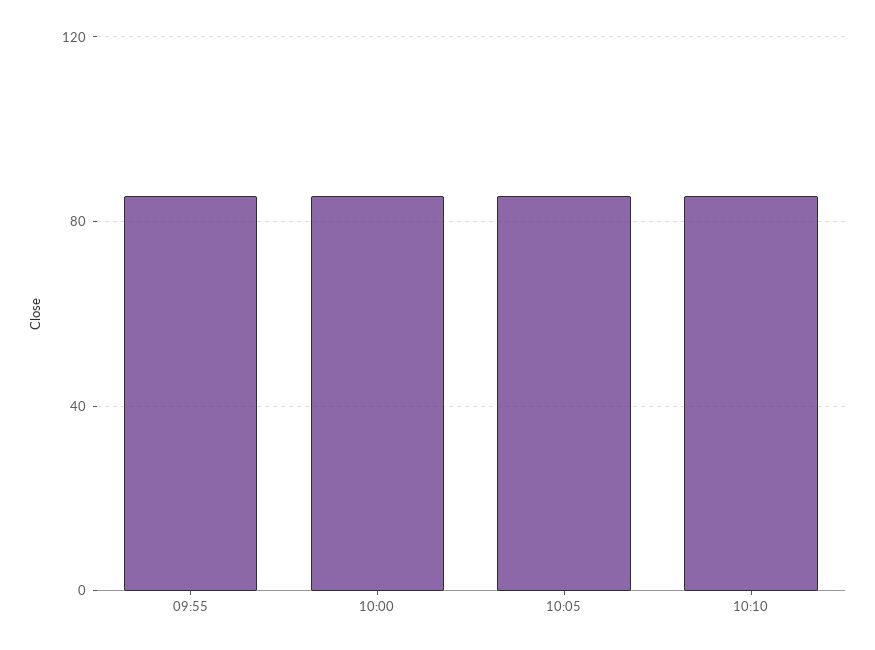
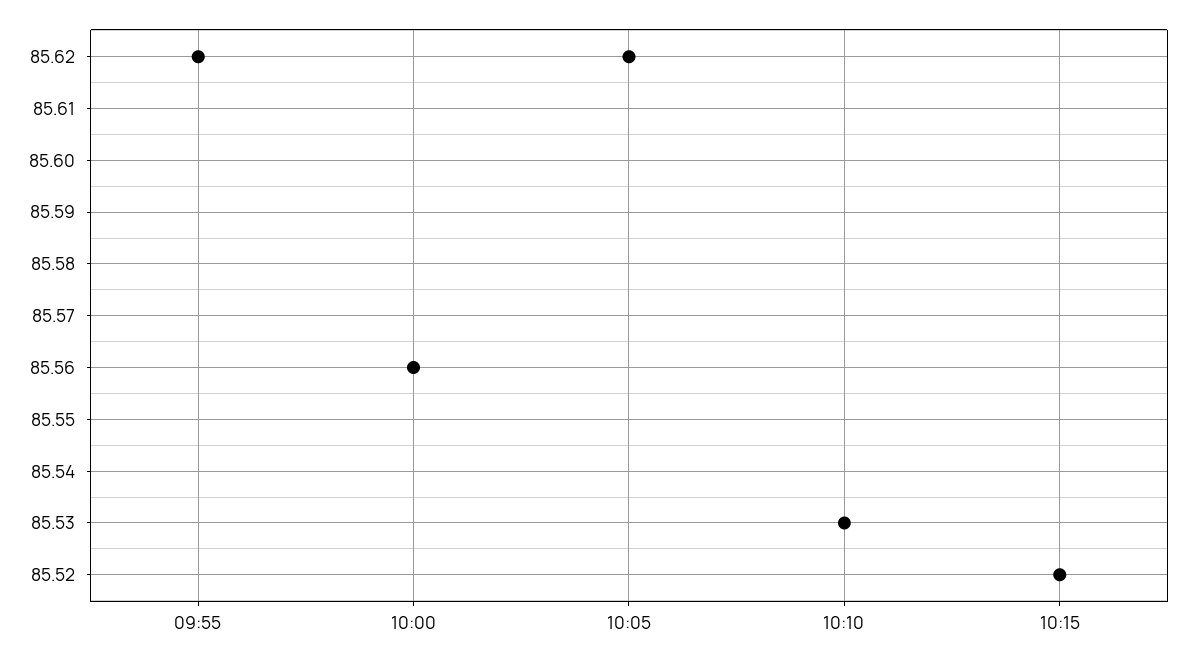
10:15: none -> 85.52

